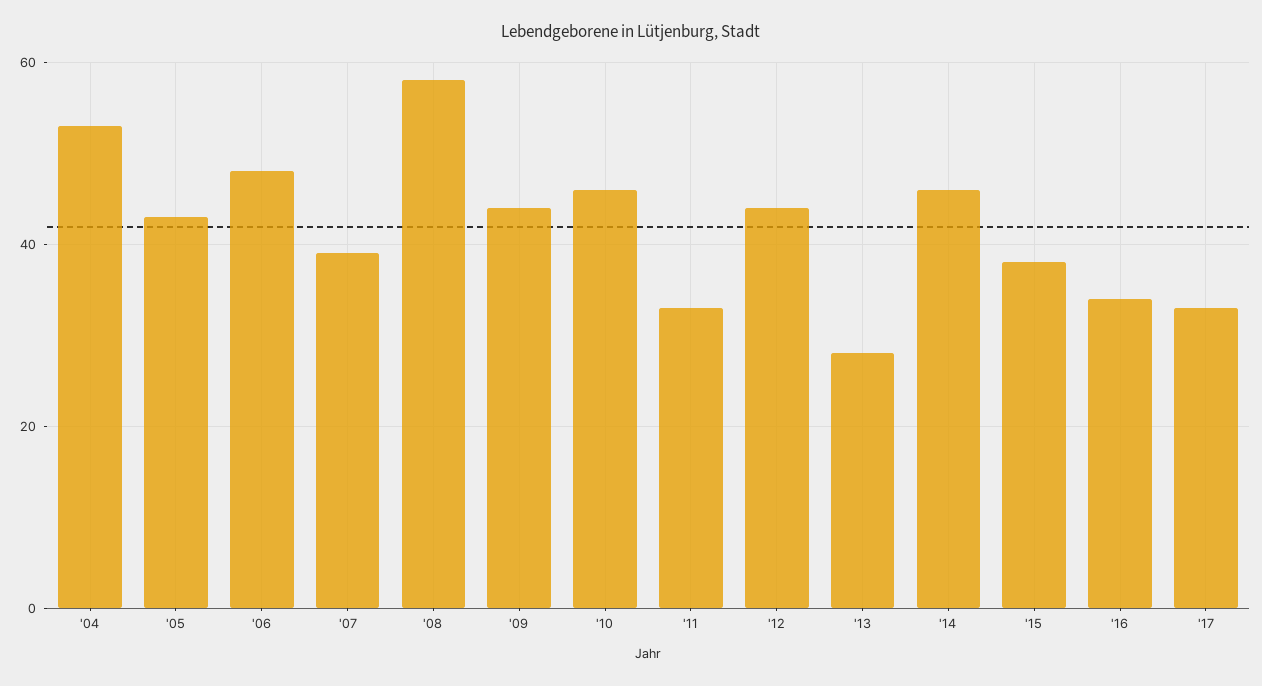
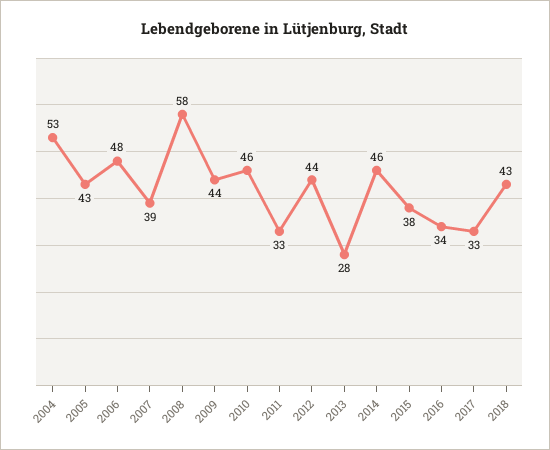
2018: none -> 43

